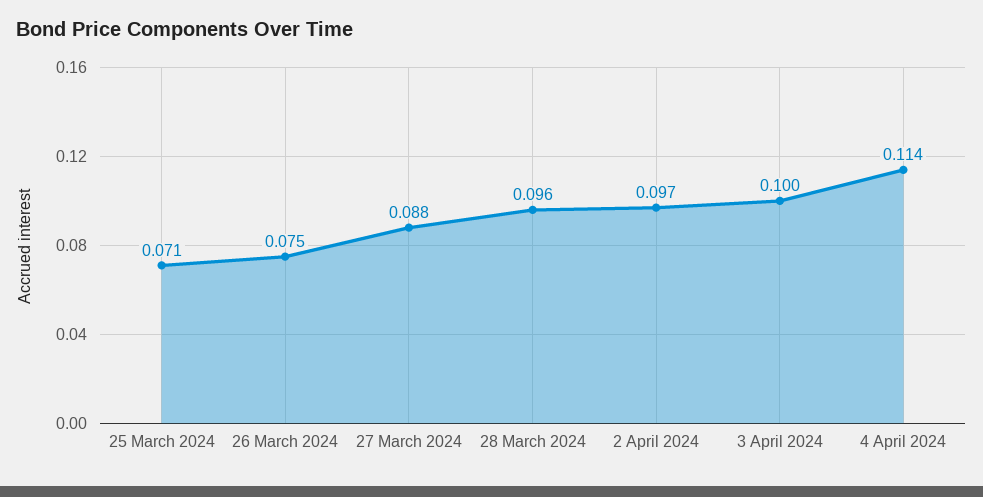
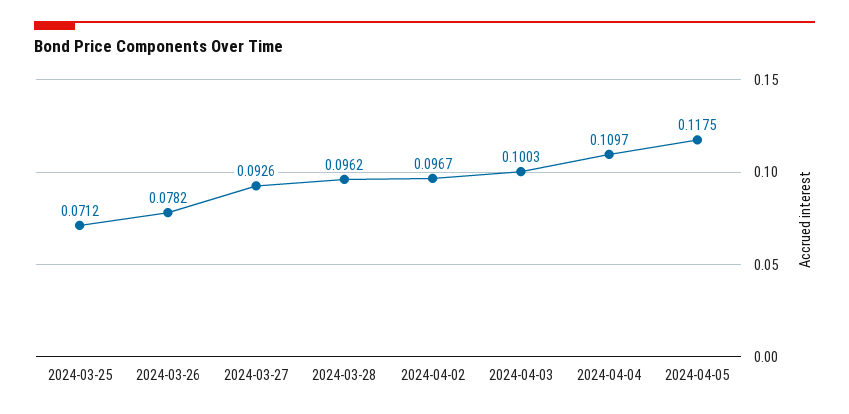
26 March 2024: 0.075 -> 0.0782
27 March 2024: 0.088 -> 0.0926
4 April 2024: 0.114 -> 0.1097
2024-04-05: none -> 0.1175

